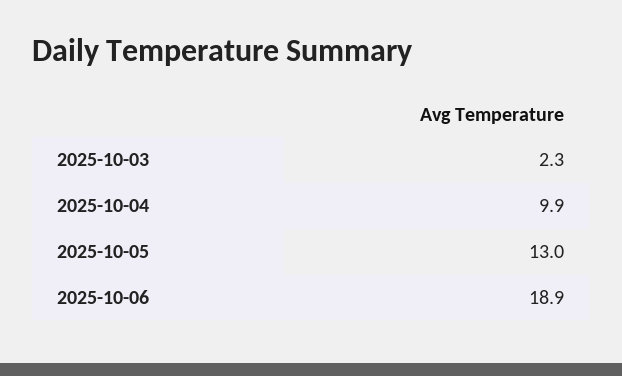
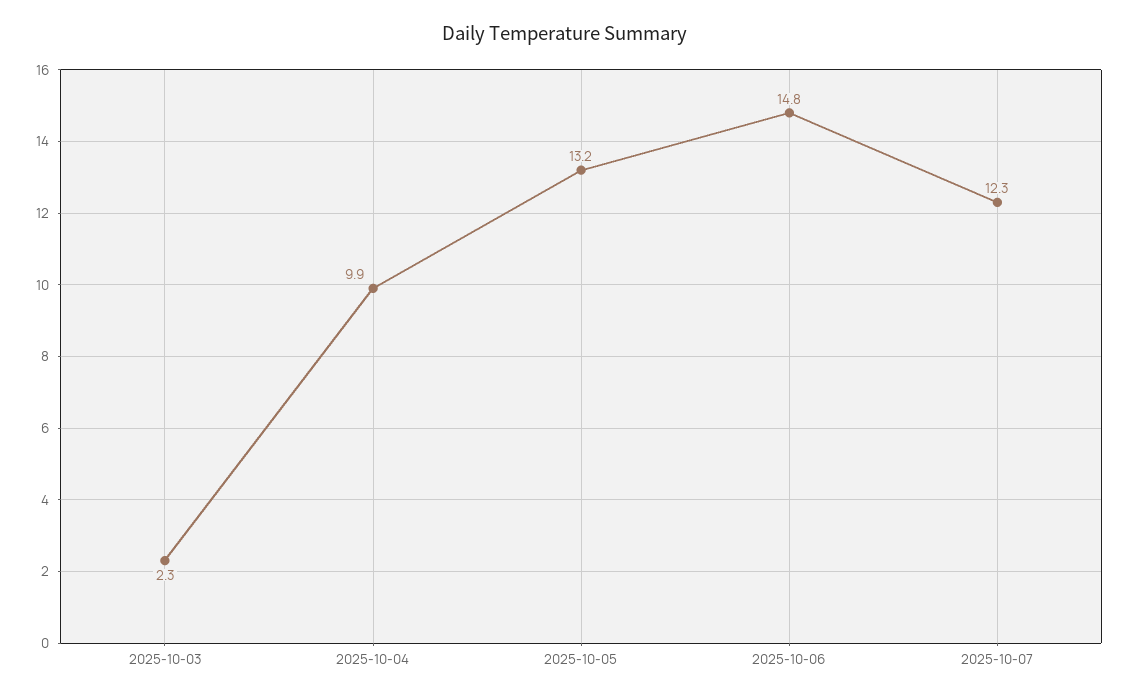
2025-10-05: 13 -> 13.2
2025-10-06: 18.9 -> 14.8
2025-10-07: none -> 12.3

